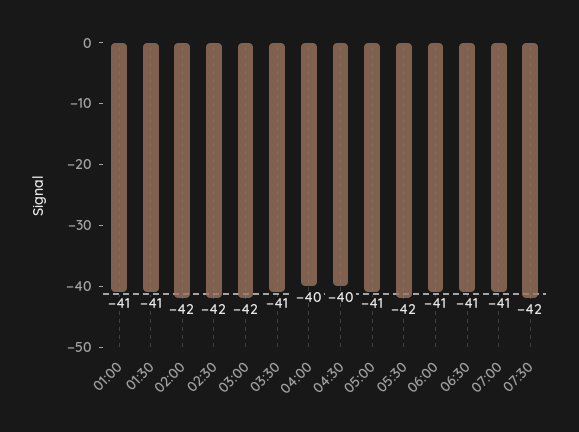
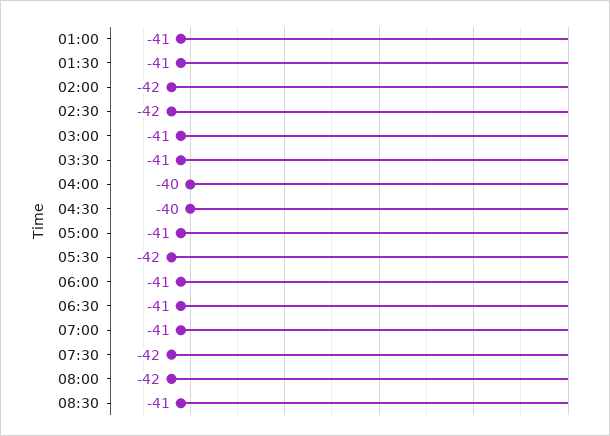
03:00: -42 -> -41
08:00: none -> -42
08:30: none -> -41

